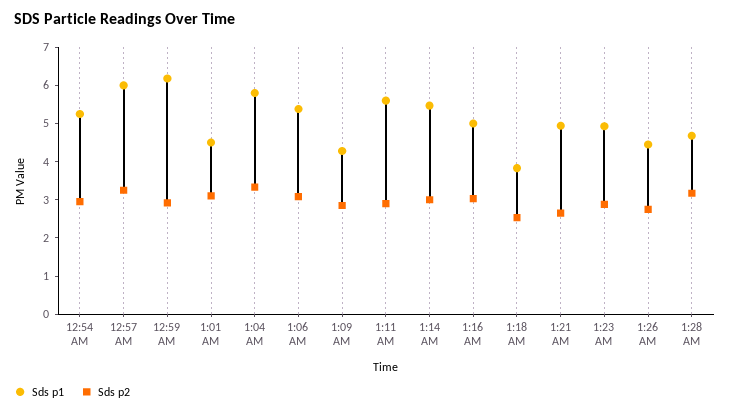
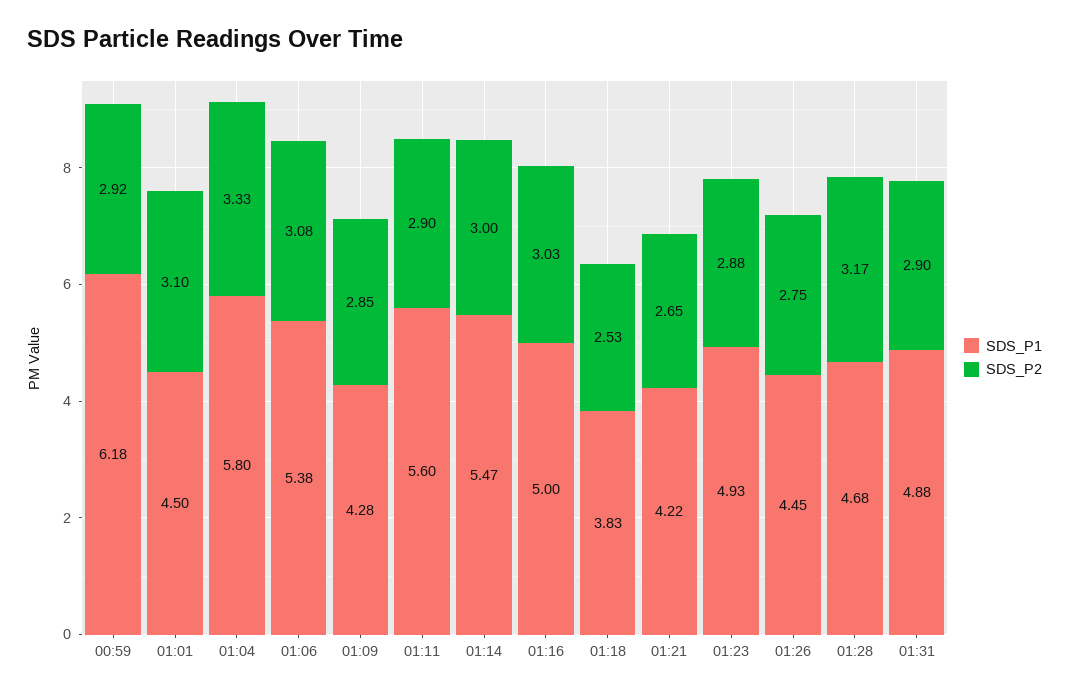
Sds p1, 12:54 AM: 5.25 -> none
Sds p2, 12:54 AM: 3 -> none
Sds p1, 12:57 AM: 6 -> none
Sds p2, 12:57 AM: 3.25 -> none
Sds p1, 1:21 AM: 5 -> 4.22
Sds p1, 01:31: none -> 4.88
Sds p2, 01:31: none -> 2.9

